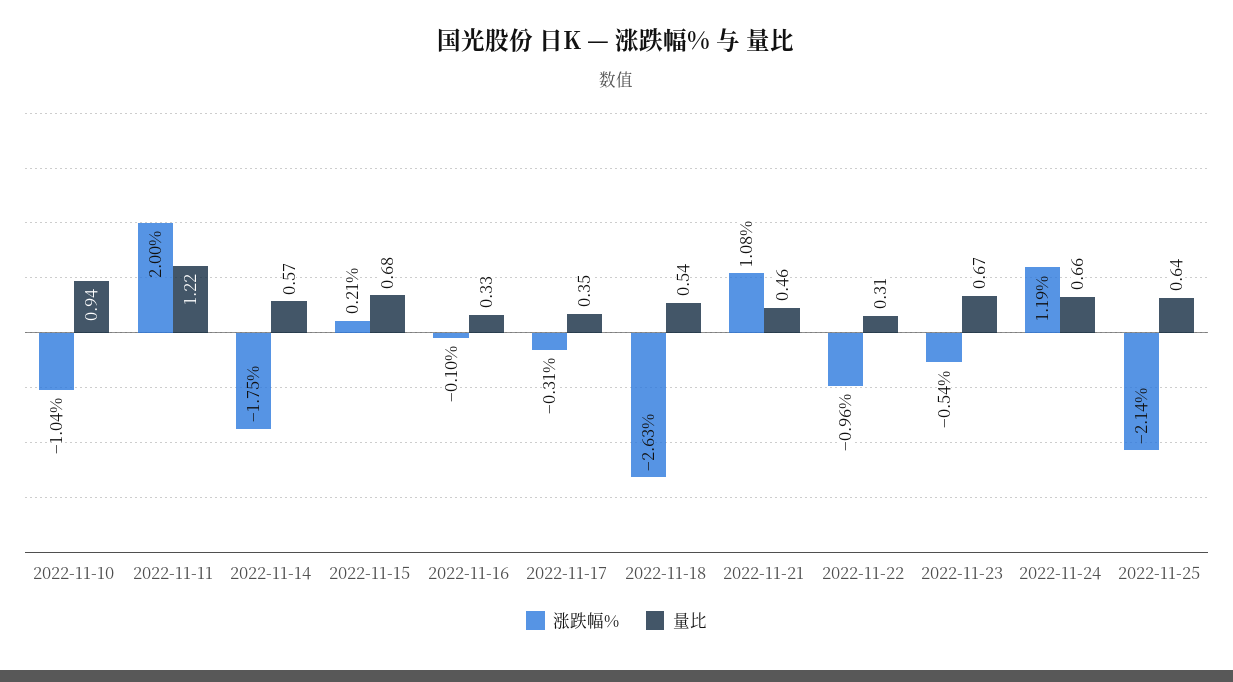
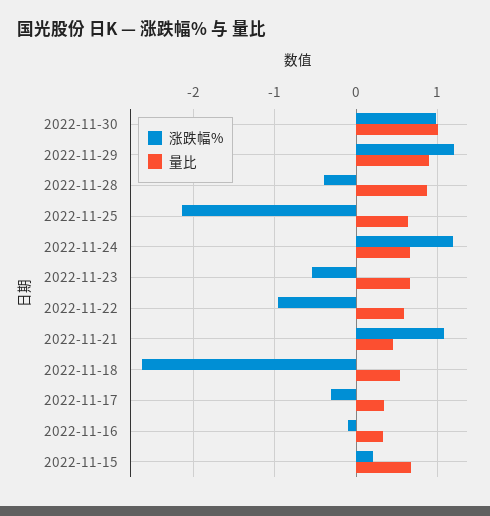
涨跌幅%, 2022-11-10: -1.04 -> none
量比, 2022-11-10: 0.94 -> none
涨跌幅%, 2022-11-11: 2 -> none
量比, 2022-11-11: 1.22 -> none
涨跌幅%, 2022-11-14: -1.75 -> none
量比, 2022-11-14: 0.57 -> none
量比, 2022-11-22: 0.31 -> 0.6
涨跌幅%, 2022-11-30: none -> 1
量比, 2022-11-30: none -> 1
涨跌幅%, 2022-11-29: none -> 1.2
量比, 2022-11-29: none -> 0.9
涨跌幅%, 2022-11-28: none -> -0.4
量比, 2022-11-28: none -> 0.9

